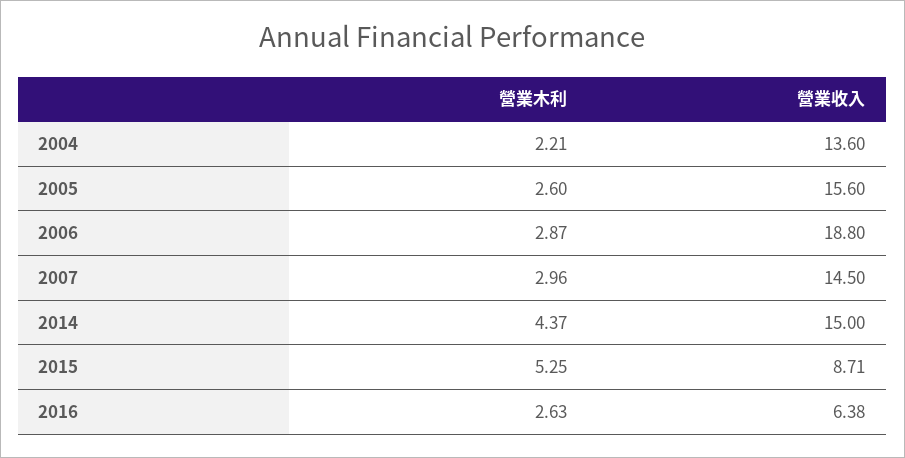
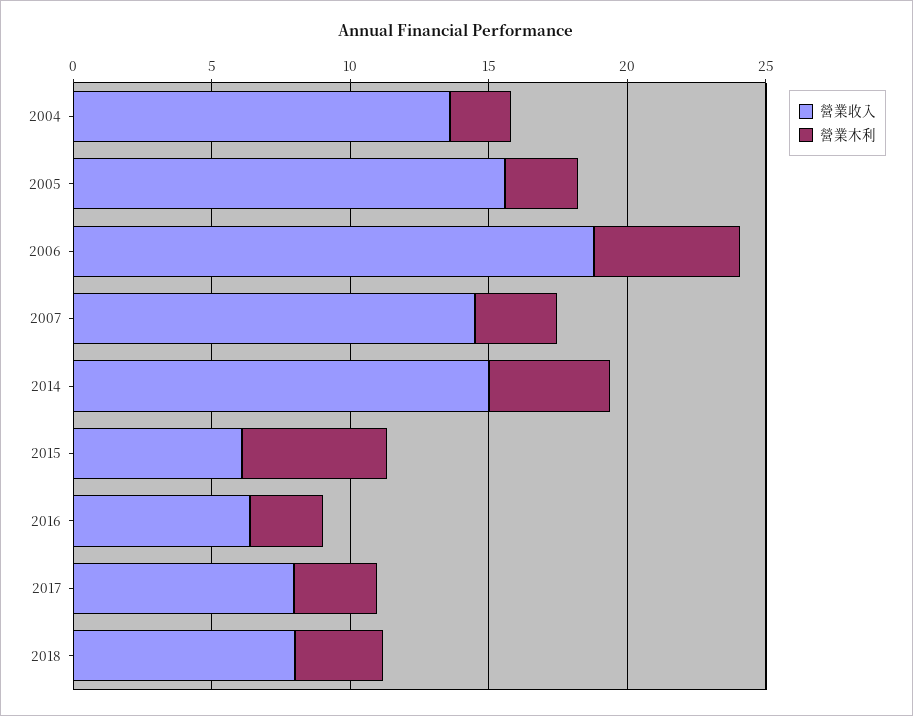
營業木利, 2006: 2.87 -> 5
營業收入, 2015: 8.71 -> 6
營業收入, 2017: none -> 8
營業木利, 2017: none -> 3
營業收入, 2018: none -> 8
營業木利, 2018: none -> 3

